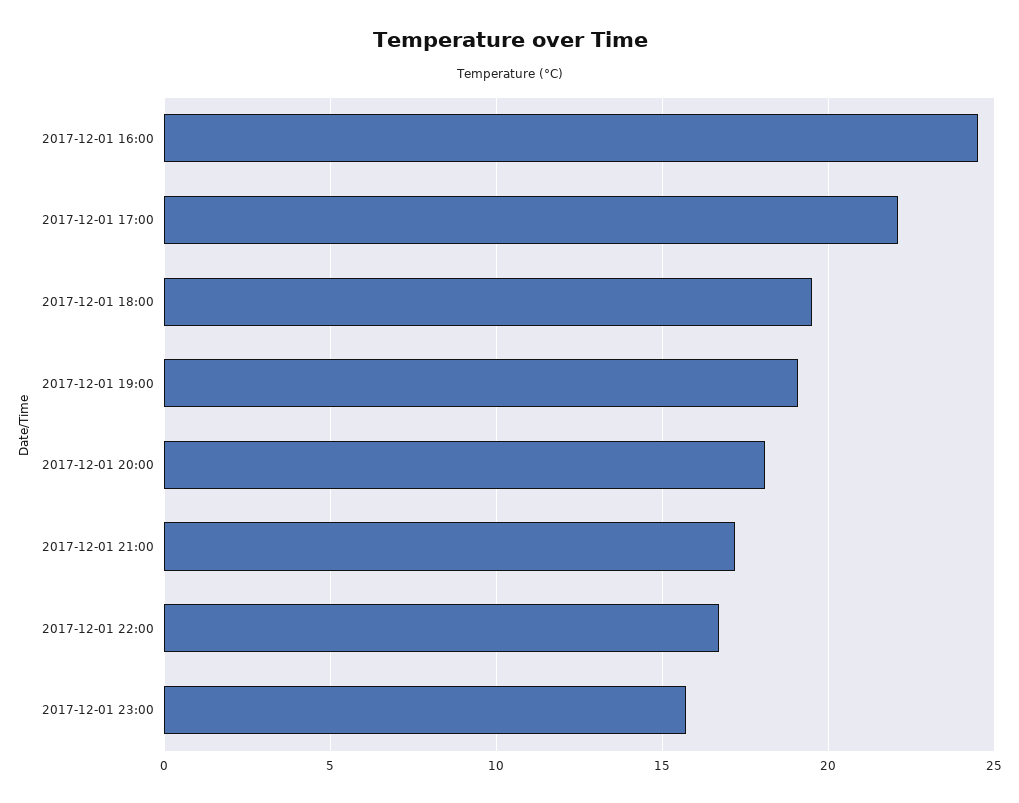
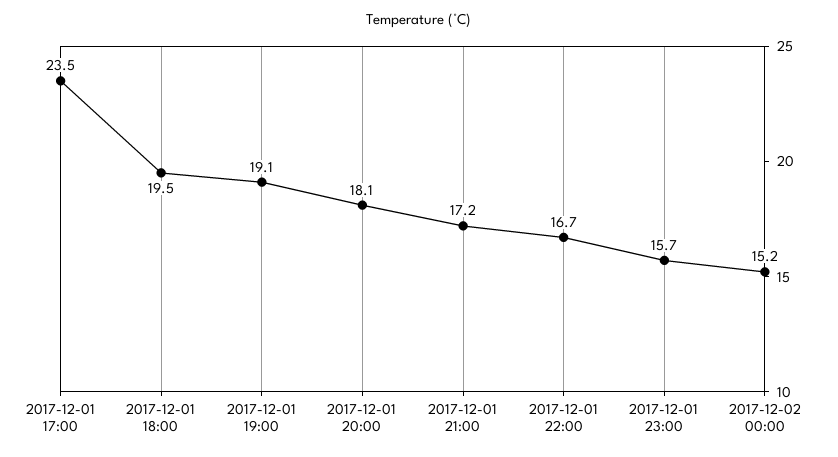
2017-12-01 16:00: 24.5 -> none
2017-12-01 17:00: 22 -> 23.5
2017-12-02 00:00: none -> 15.2

